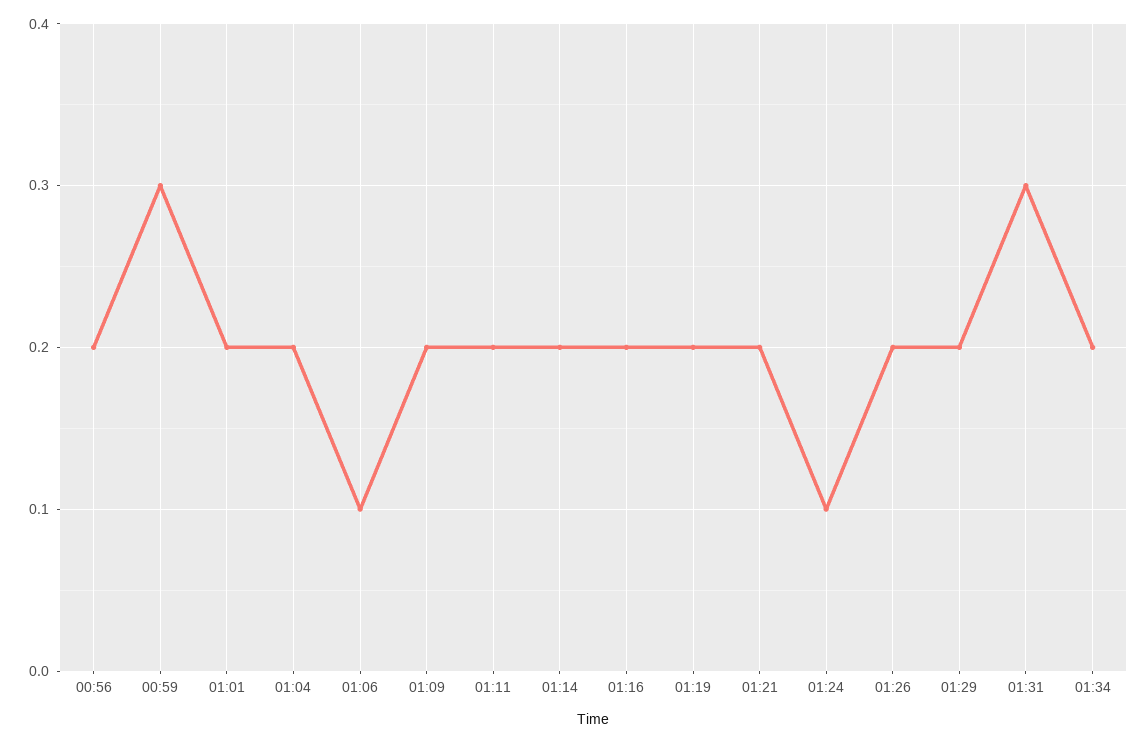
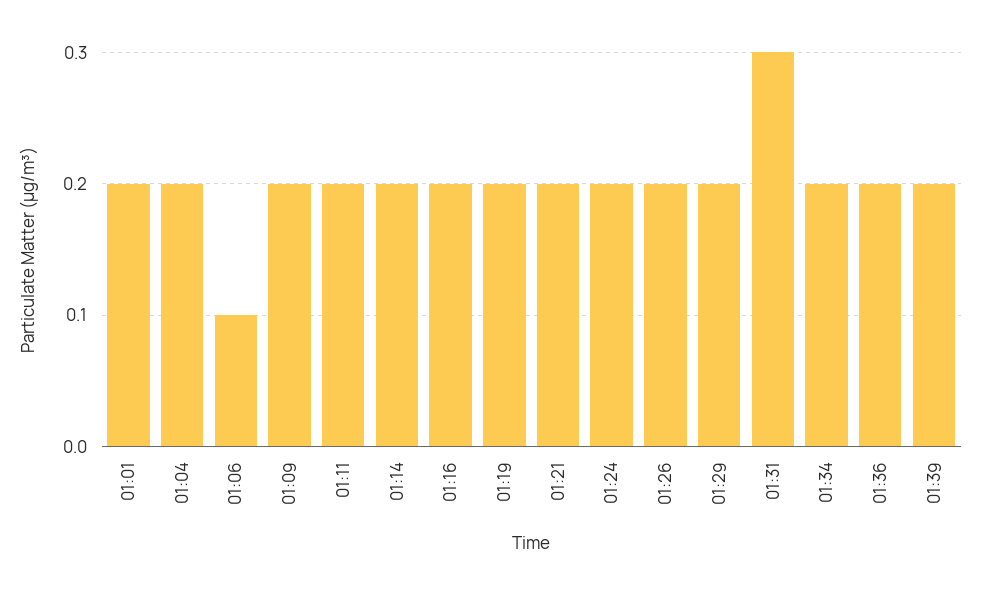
00:56: 0.2 -> none
00:59: 0.3 -> none
01:24: 0.1 -> 0.2
01:36: none -> 0.2
01:39: none -> 0.2

